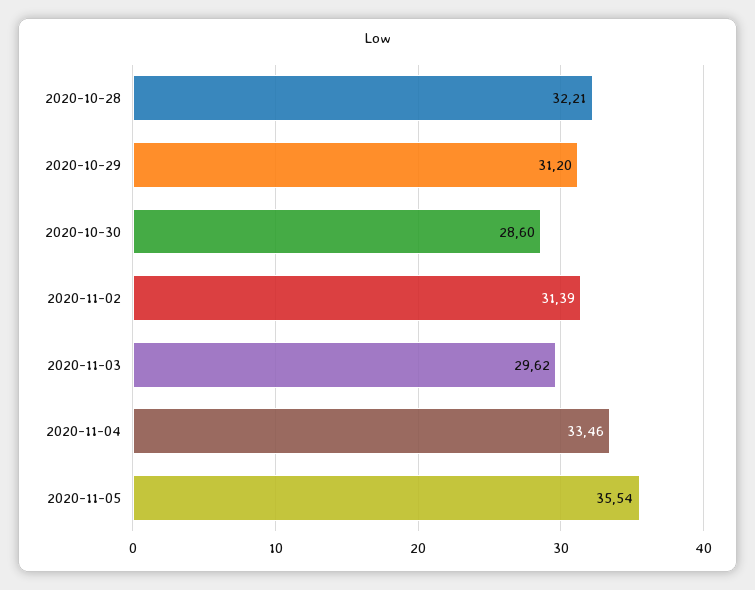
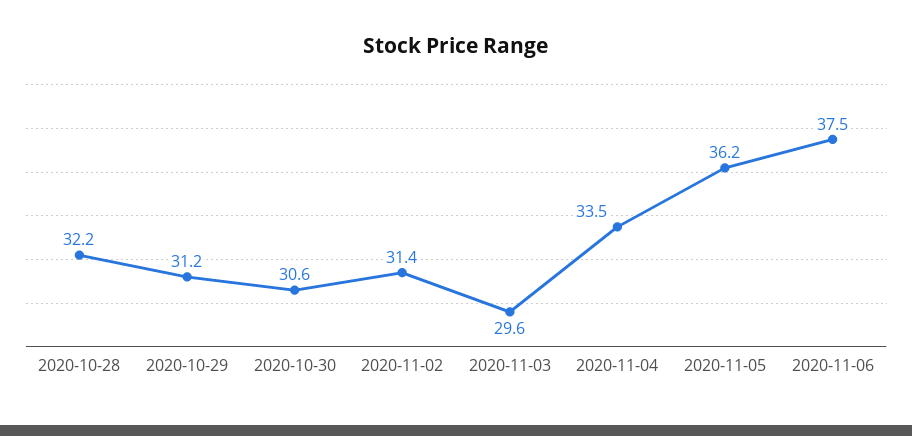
2020-10-30: 28.6 -> 30.6
2020-11-05: 35.54 -> 36.2
2020-11-06: none -> 37.5

